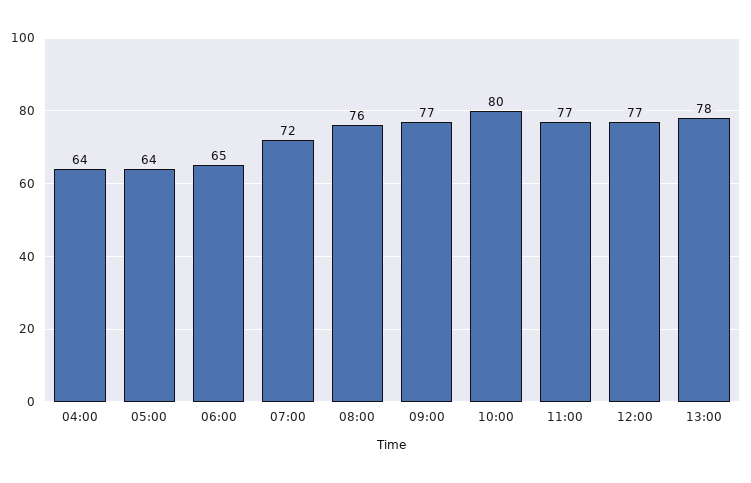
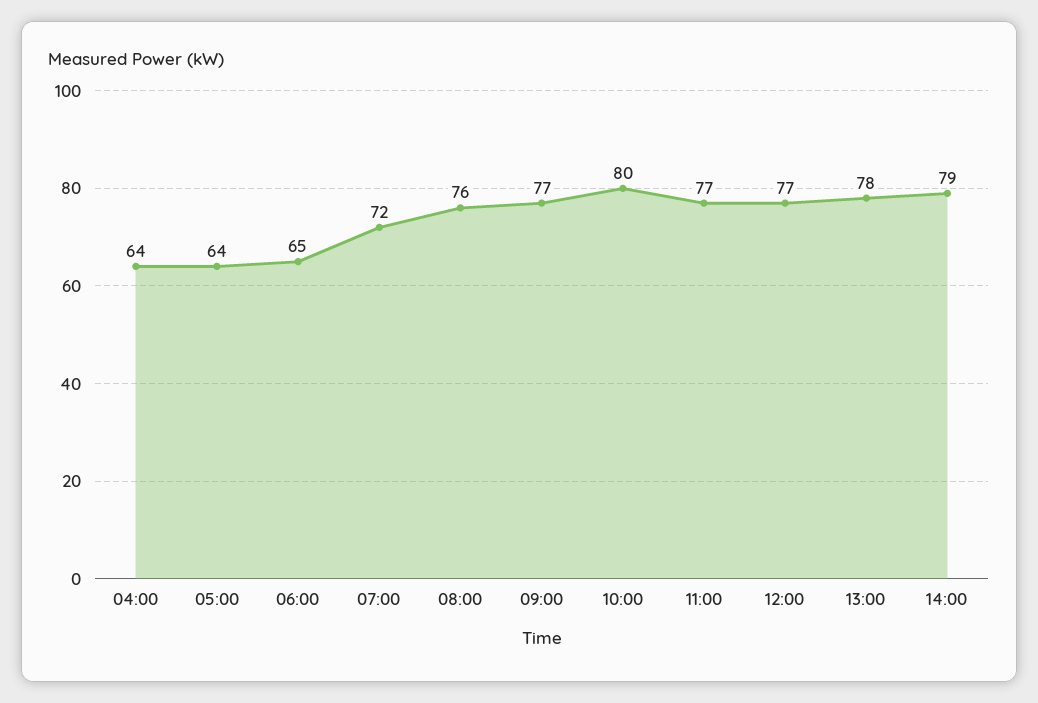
14:00: none -> 79

